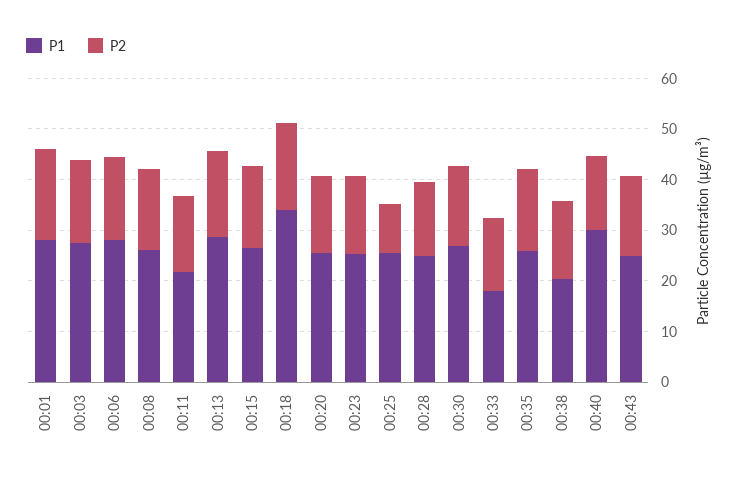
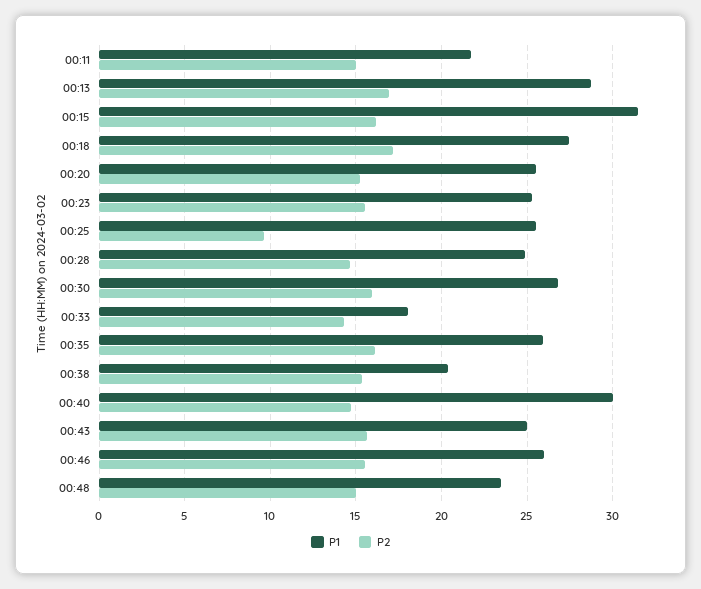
P1, 00:01: 28 -> none
P2, 00:01: 18 -> none
P1, 00:03: 28 -> none
P2, 00:03: 16 -> none
P1, 00:06: 28 -> none
P2, 00:06: 16 -> none
P1, 00:08: 26 -> none
P2, 00:08: 16 -> none
P1, 00:15: 26 -> 31.5
P1, 00:18: 34 -> 27.5
P1, 00:46: none -> 26
P2, 00:46: none -> 15.5
P1, 00:48: none -> 23.5
P2, 00:48: none -> 15

